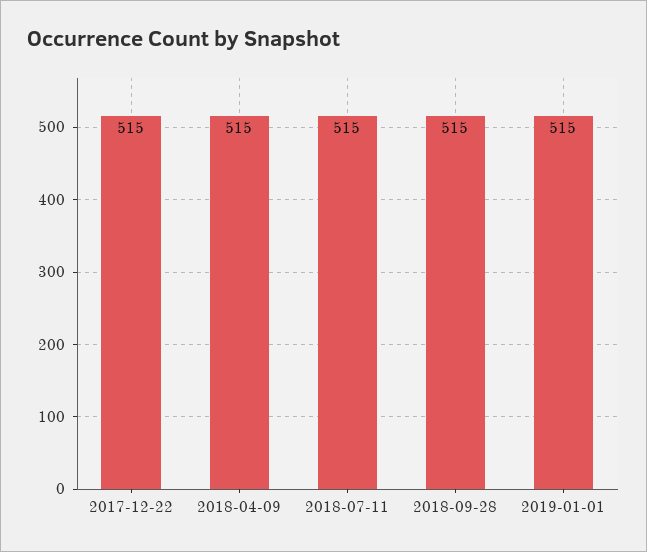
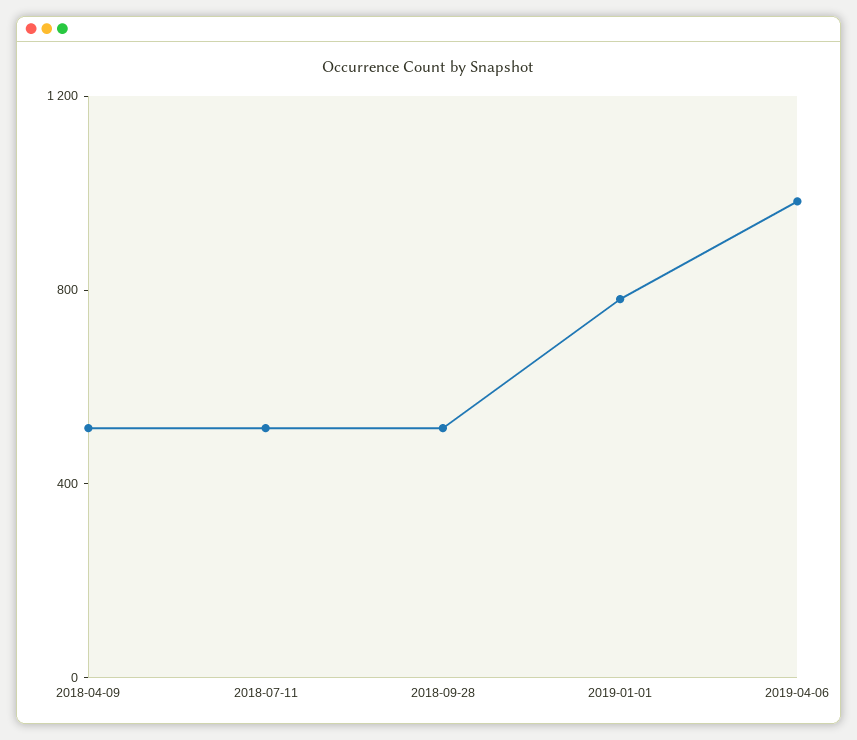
2017-12-22: 515 -> none
2019-01-01: 515 -> 800
2019-04-06: none -> 1000

